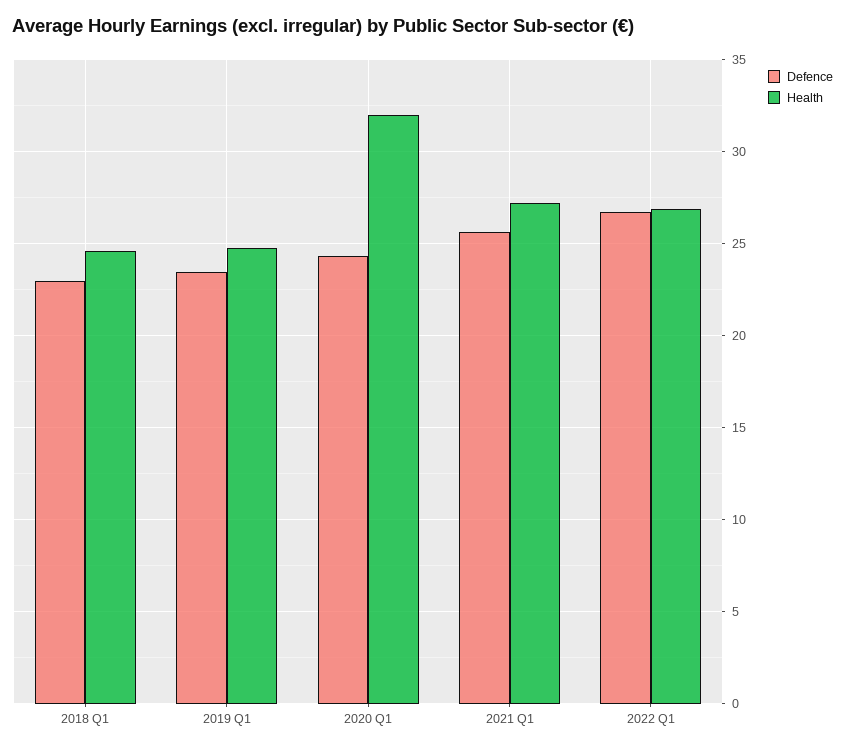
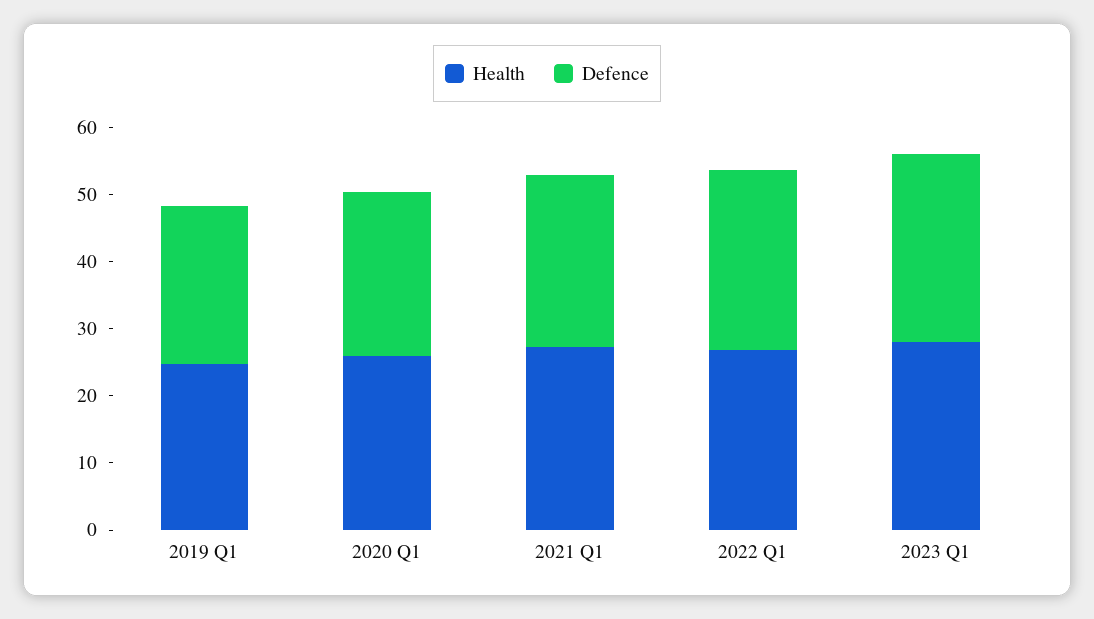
Defence, 2018 Q1: 23 -> none
Health, 2018 Q1: 24.5 -> none
Health, 2020 Q1: 32 -> 26
Health, 2023 Q1: none -> 28
Defence, 2023 Q1: none -> 28

